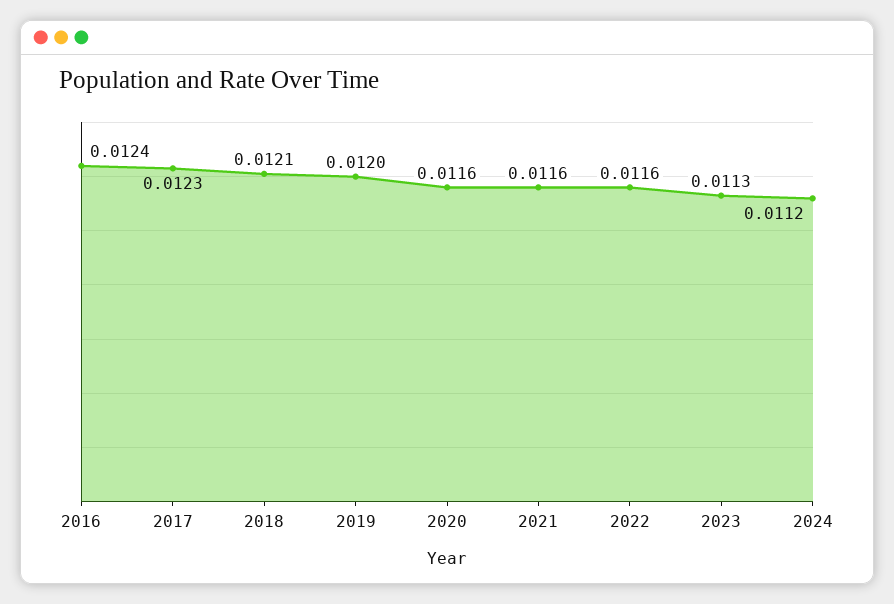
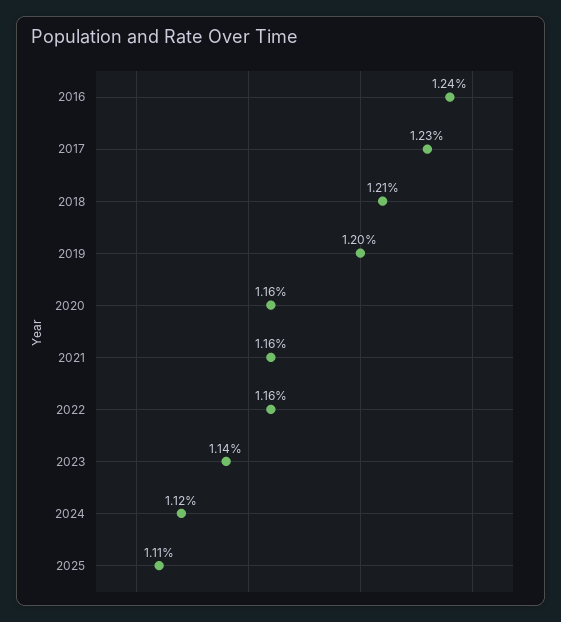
2023: 0.0113 -> 0.0114
2025: none -> 0.0111

